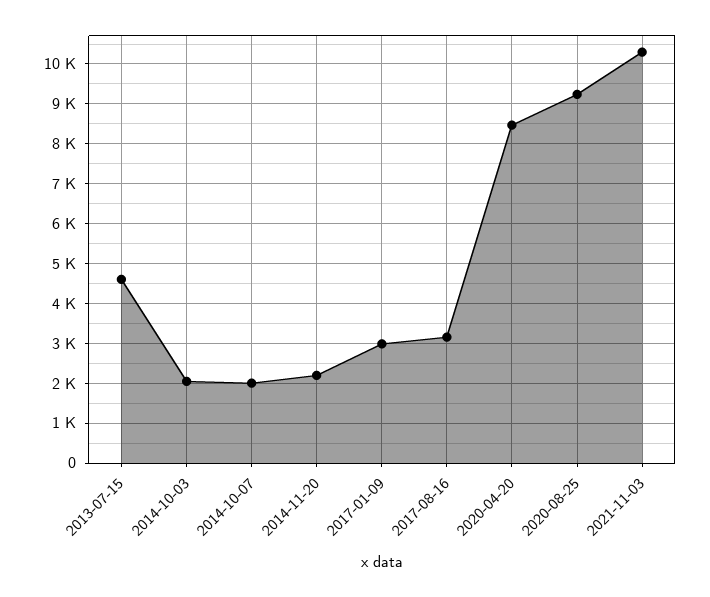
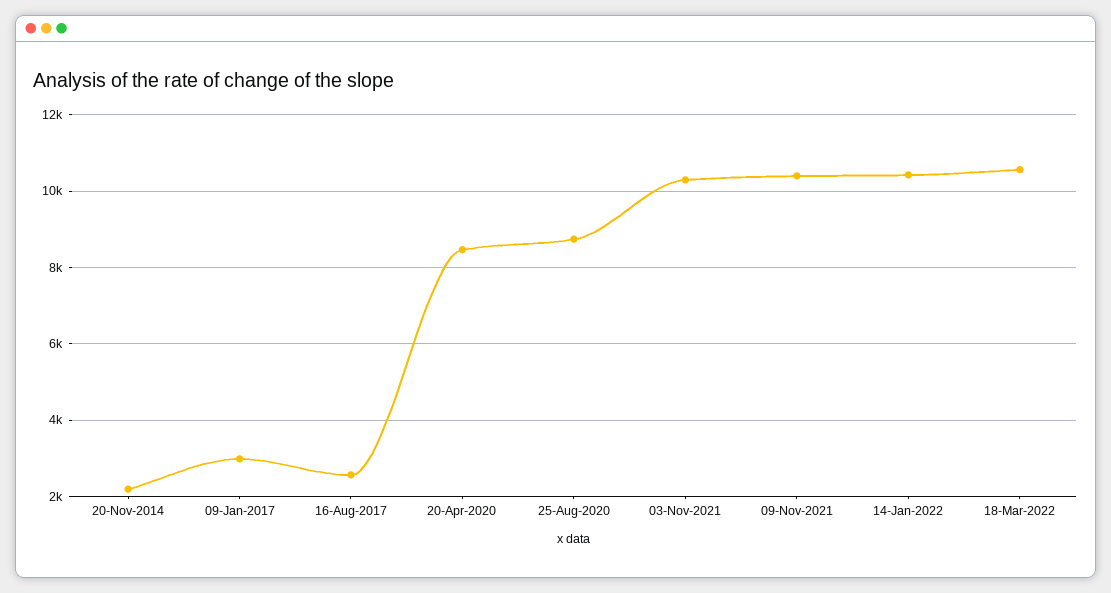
2013-07-15: 4600 -> none
2014-10-03: 2000 -> none
2014-10-07: 2000 -> none
2017-08-16: 3200 -> 2600
2020-08-25: 9200 -> 8800
09-Nov-2021: none -> 10400
14-Jan-2022: none -> 10400
18-Mar-2022: none -> 10600

